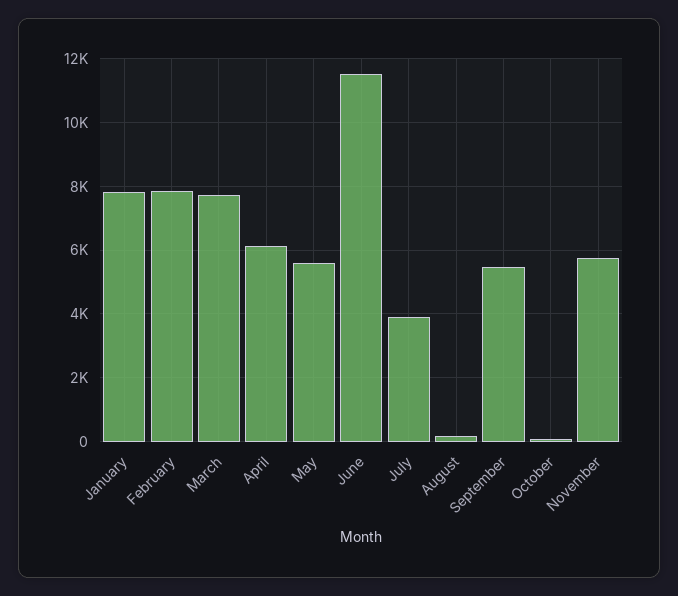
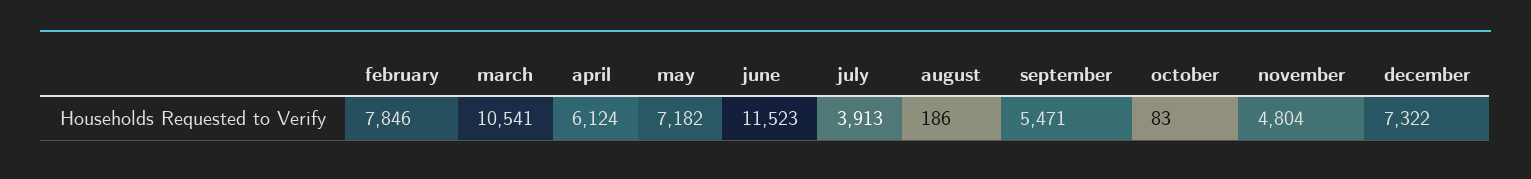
January: 7800 -> none
March: 7800 -> 10541
May: 5600 -> 7182
November: 5800 -> 4804
december: none -> 7322

